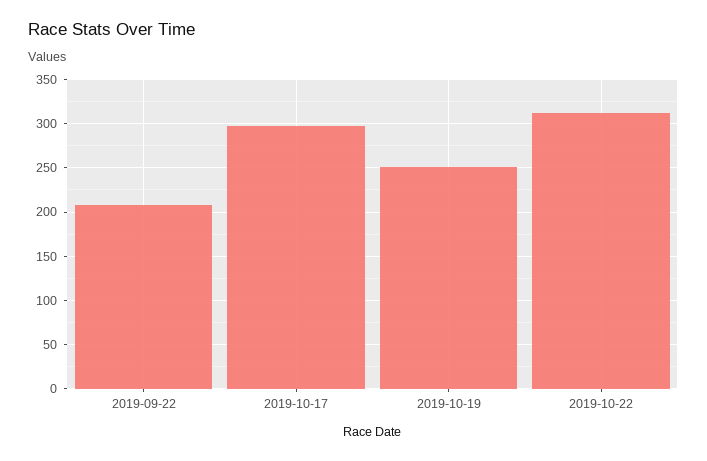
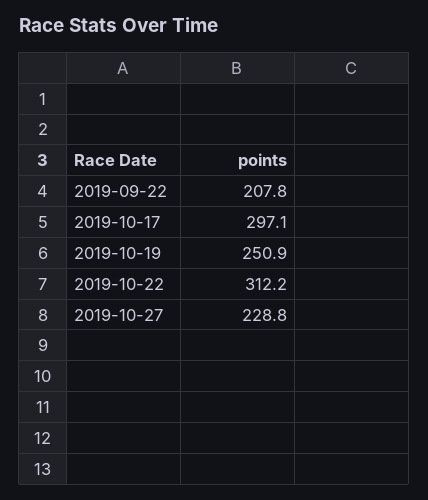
2019-10-27: none -> 228.8

